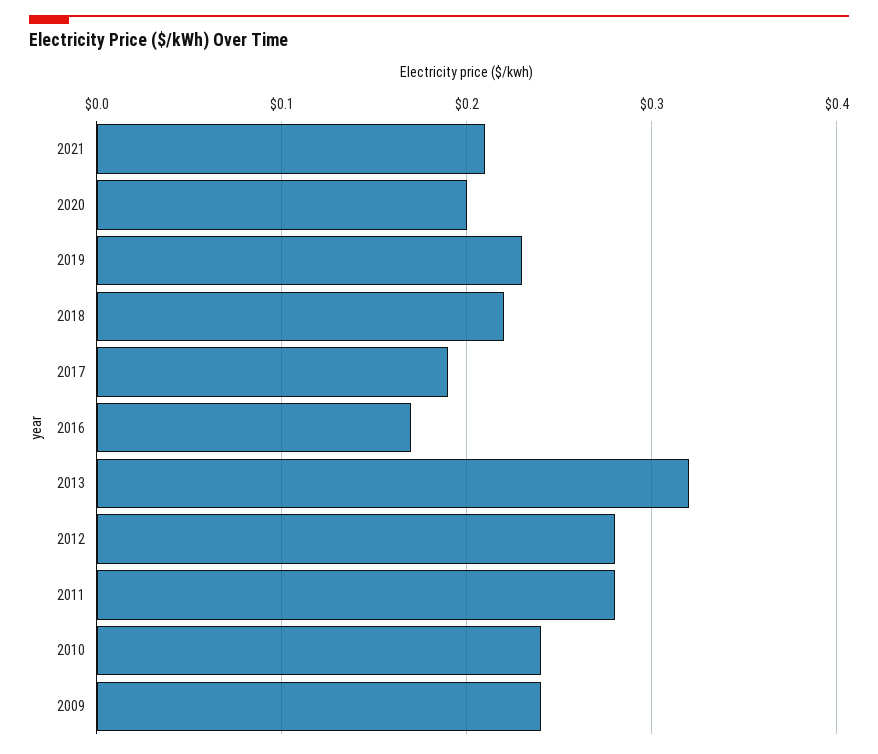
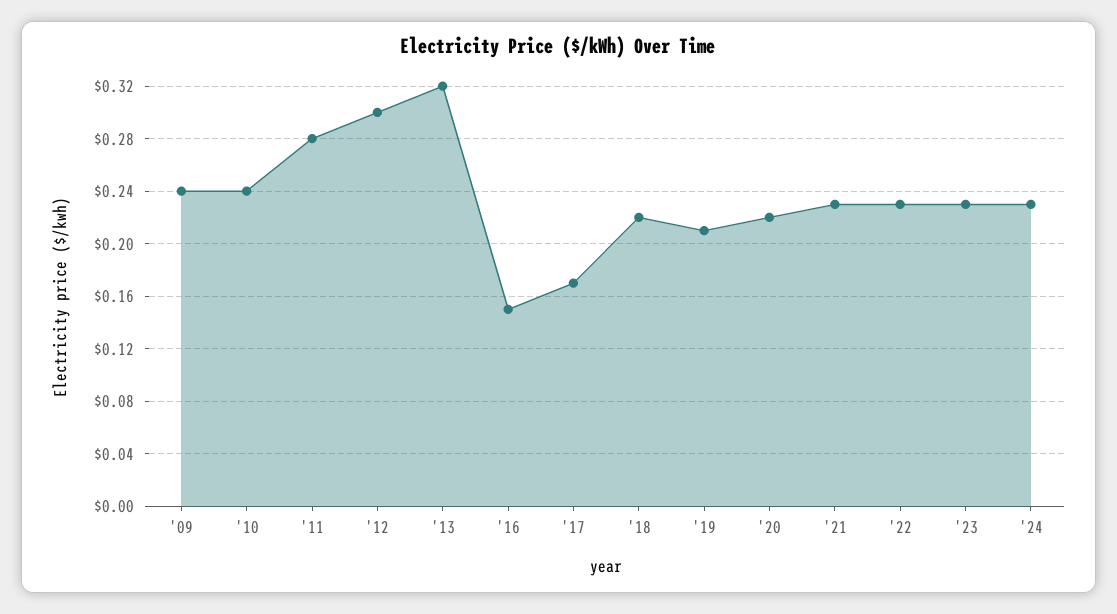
2021: 0.21 -> 0.23
2020: 0.2 -> 0.22
2019: 0.23 -> 0.21
2017: 0.19 -> 0.17
2016: 0.17 -> 0.15
2012: 0.28 -> 0.3
'22: none -> 0.23
'23: none -> 0.23
'24: none -> 0.23

